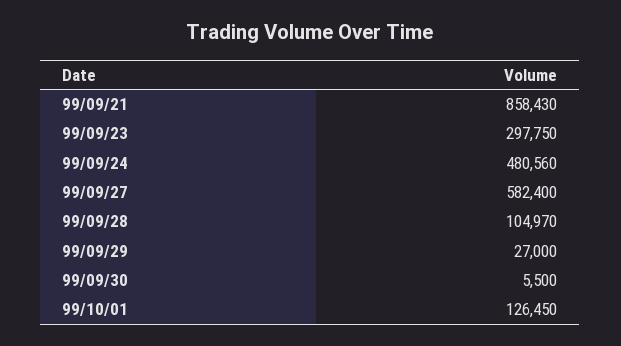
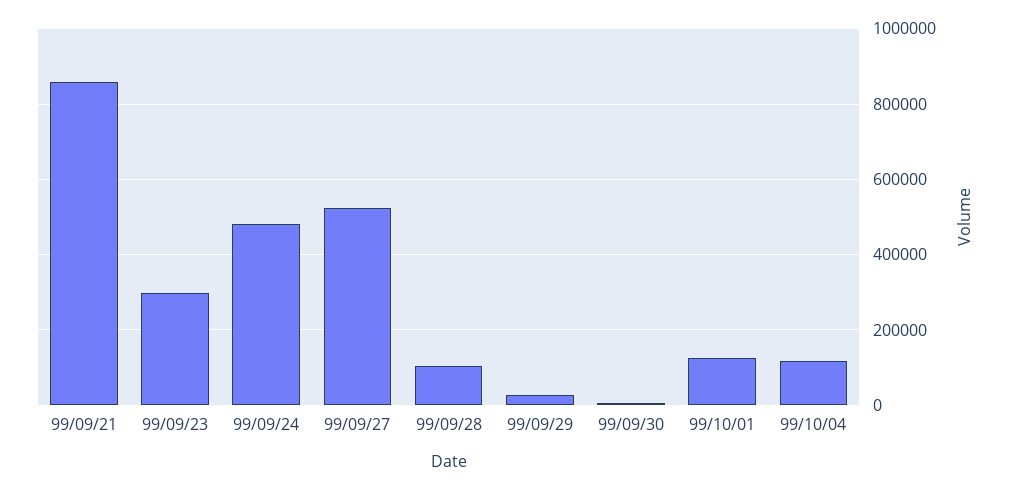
99/09/27: 582400 -> 520000
99/10/04: none -> 120000

